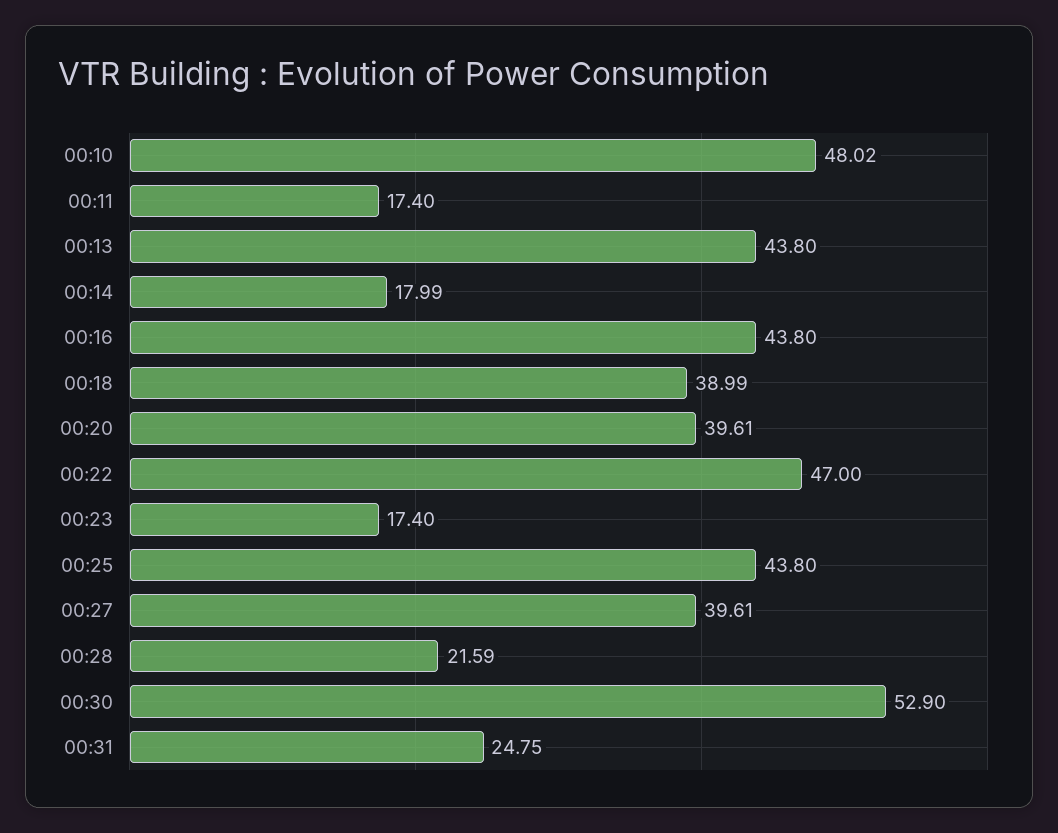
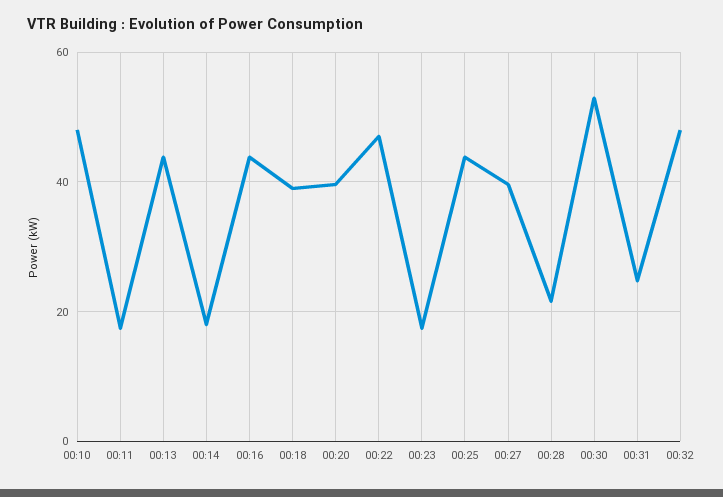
00:32: none -> 48

